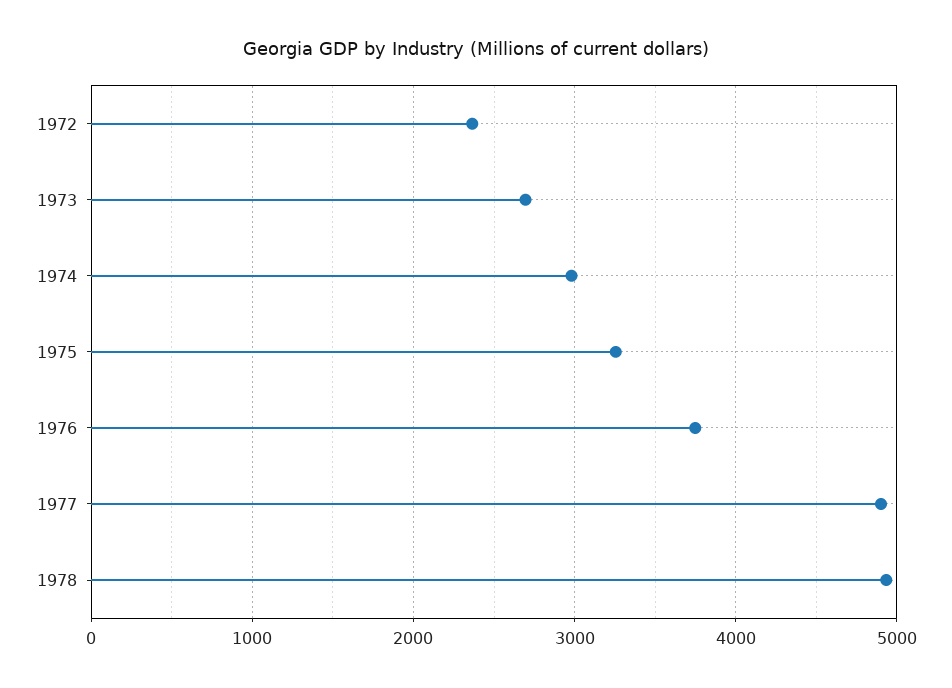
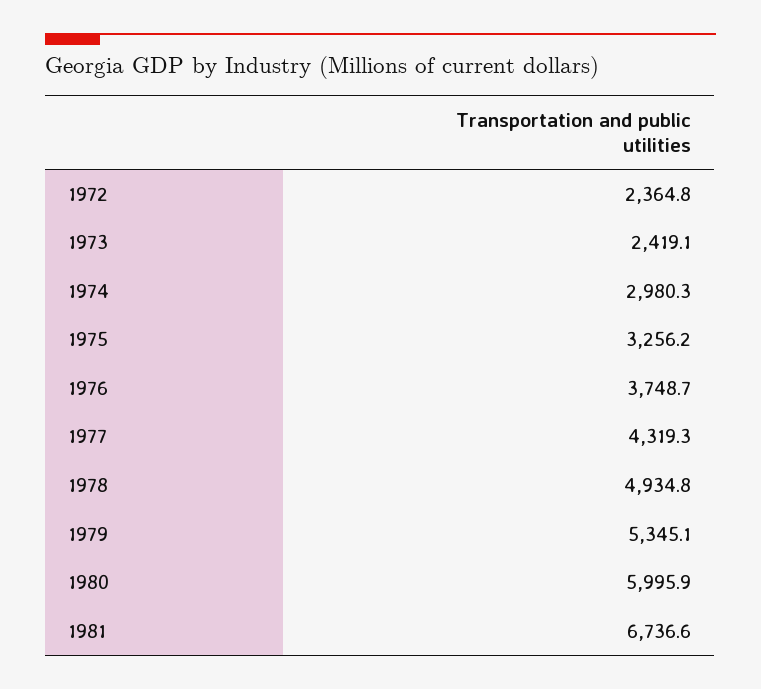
1973: 2700 -> 2419.1
1977: 4900 -> 4319.3
1979: none -> 5345.1
1980: none -> 5995.9
1981: none -> 6736.6

